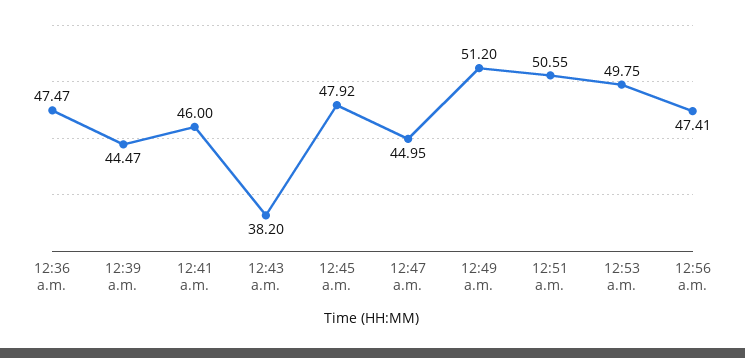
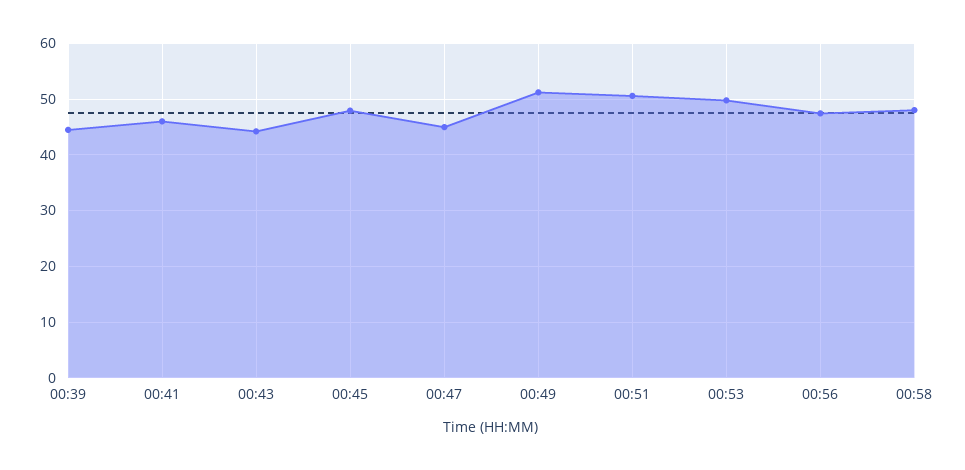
12:36 a.m.: 47.47 -> none
12:43 a.m.: 38.2 -> 44
00:58: none -> 48

